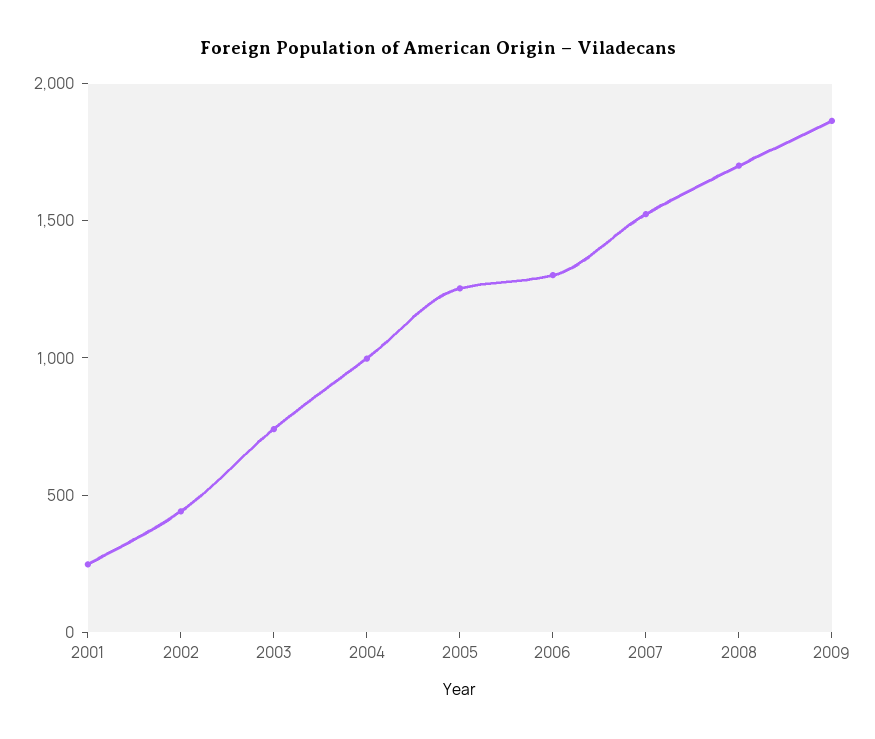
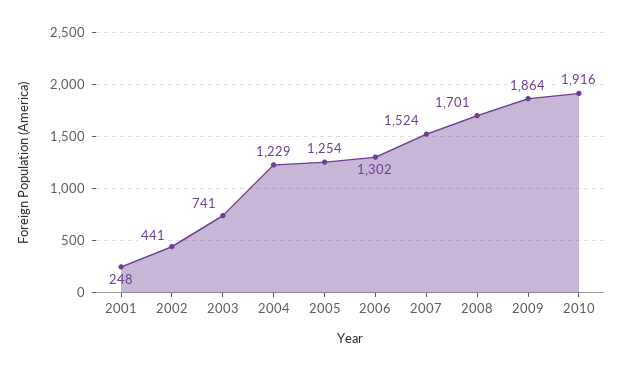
2004: 1000 -> 1229
2010: none -> 1916

